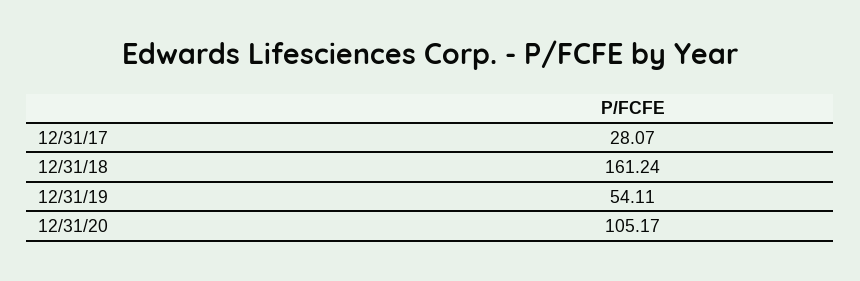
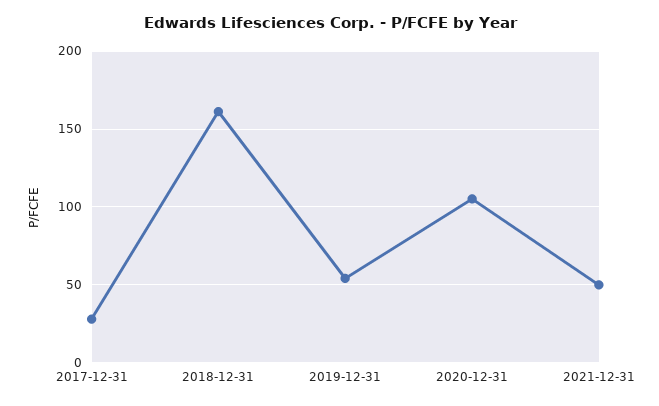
2021-12-31: none -> 50

